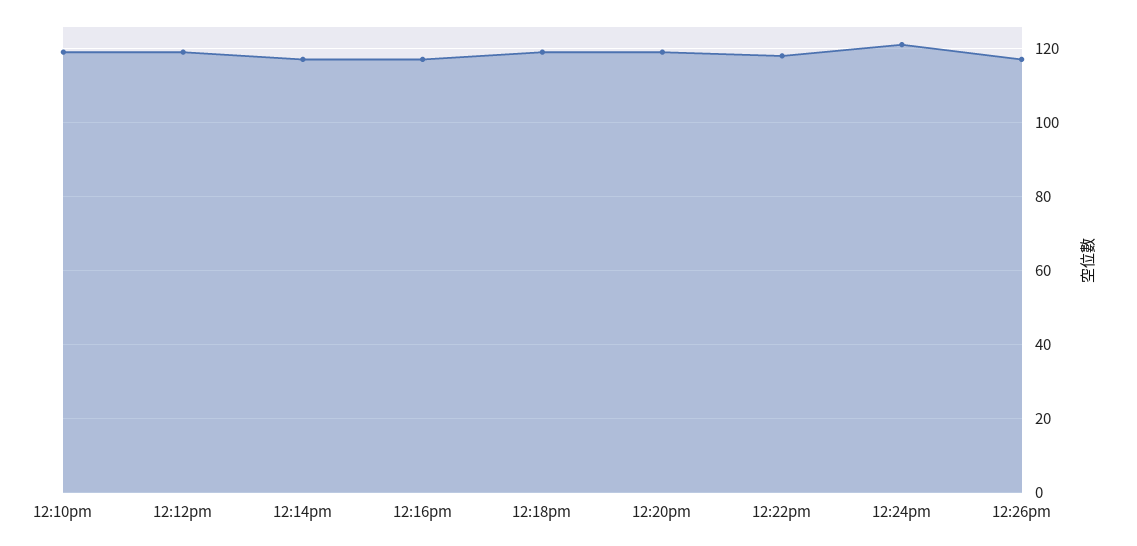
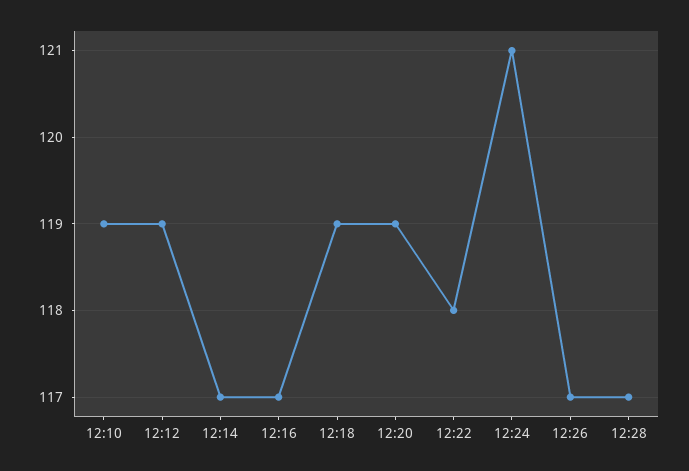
12:28: none -> 117

